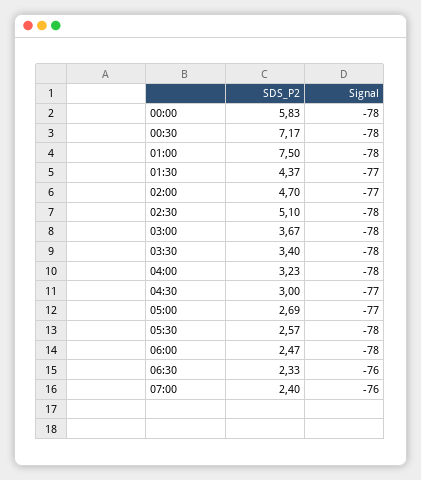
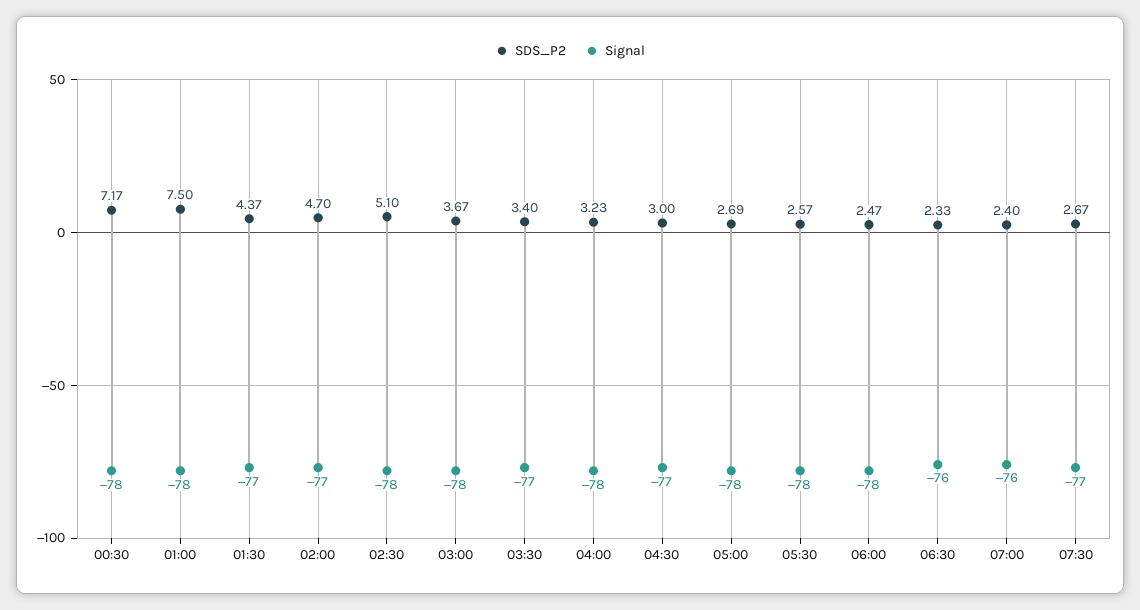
SDS_P2, 00:00: 5.83 -> none
Signal, 00:00: -78 -> none
Signal, 03:30: -78 -> -77
Signal, 05:00: -77 -> -78
SDS_P2, 07:30: none -> 2.67
Signal, 07:30: none -> -77

